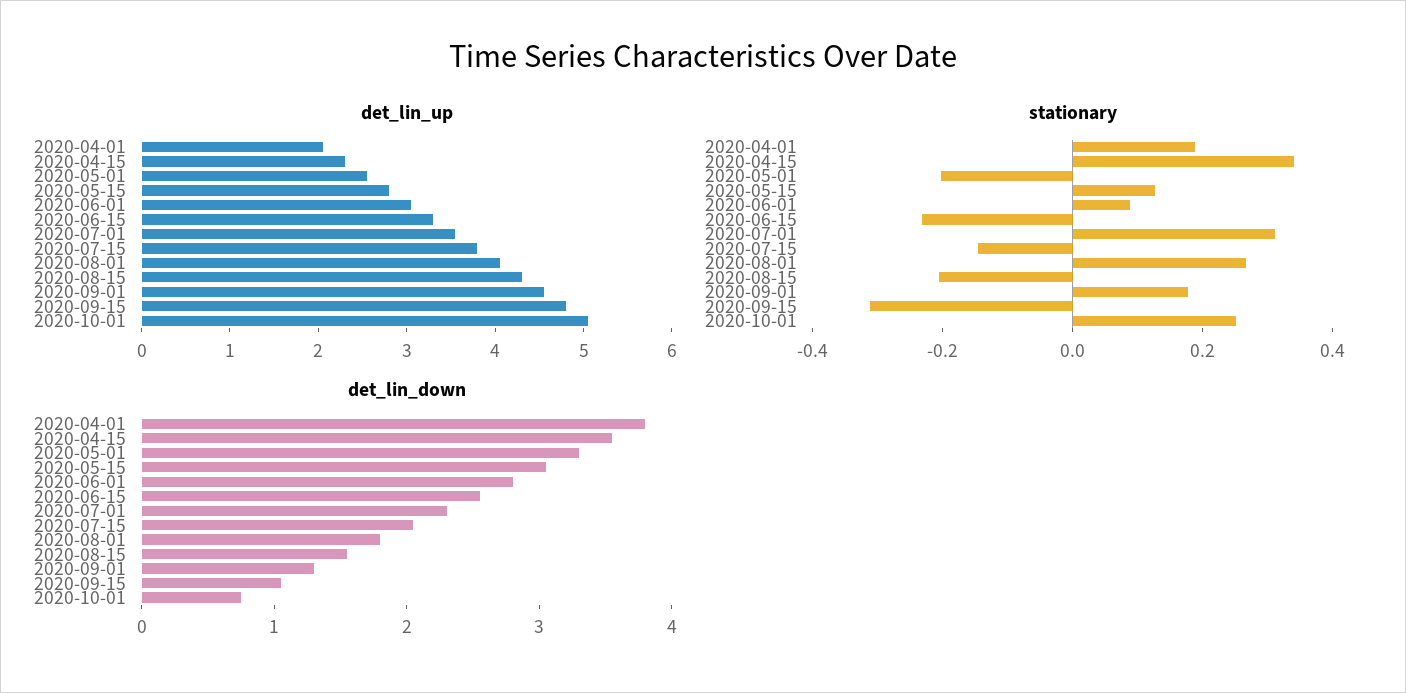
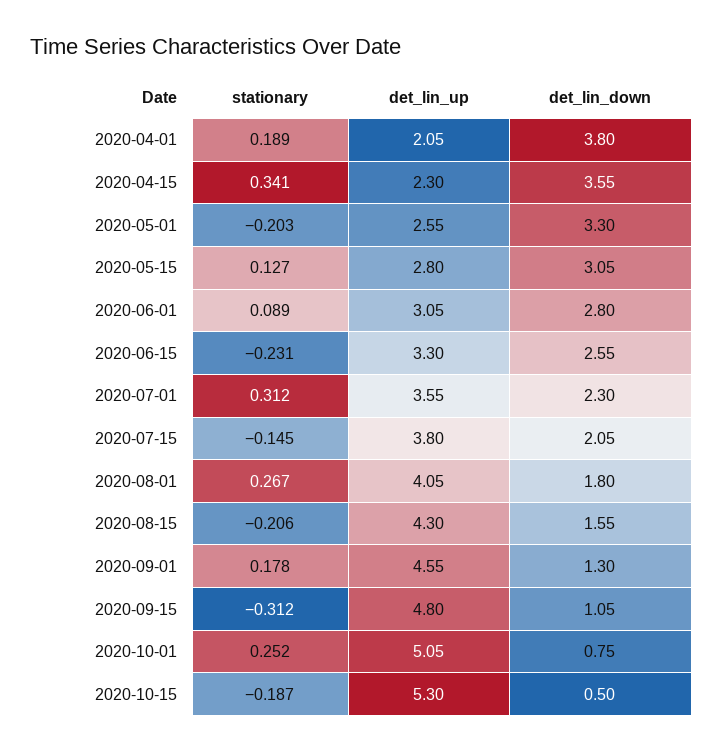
stationary, 2020-10-15: none -> -0.187
det_lin_up, 2020-10-15: none -> 5.3
det_lin_down, 2020-10-15: none -> 0.5

